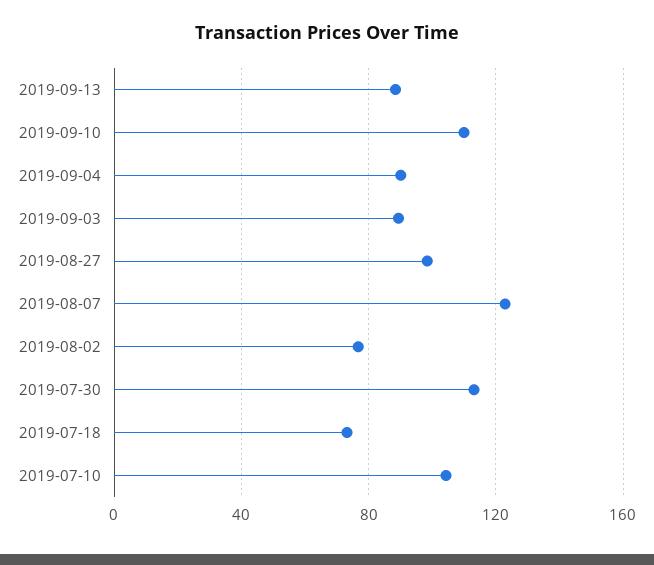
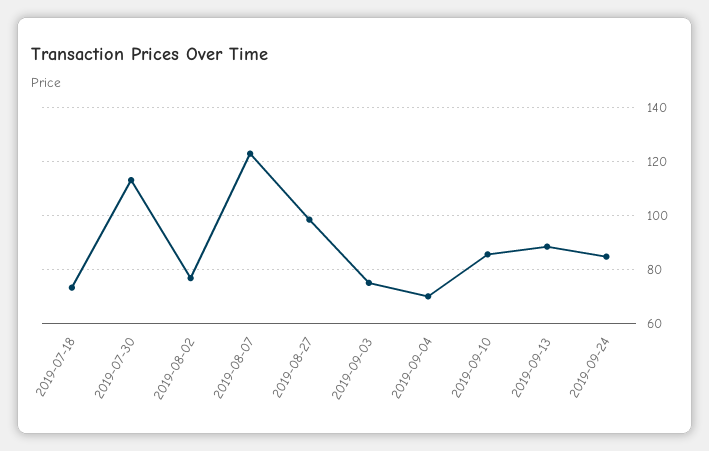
2019-09-10: 110 -> 85
2019-09-04: 90 -> 70
2019-09-03: 90 -> 75
2019-07-10: 105 -> none
2019-09-24: none -> 85

